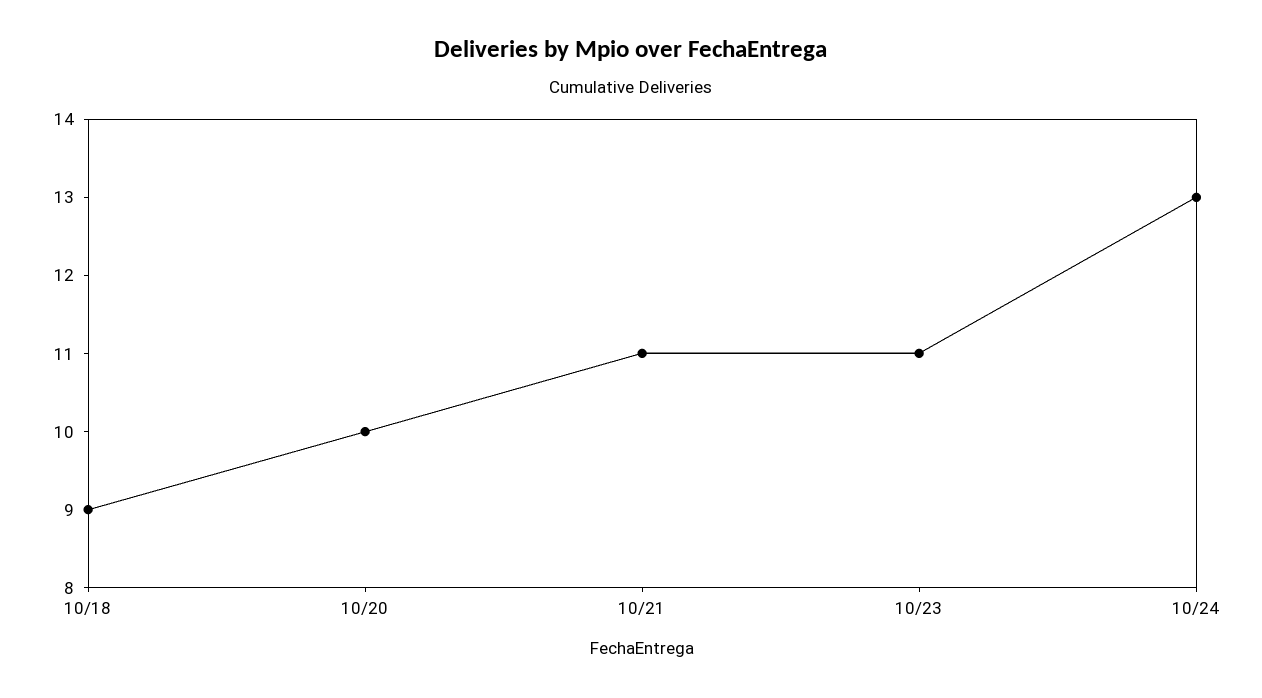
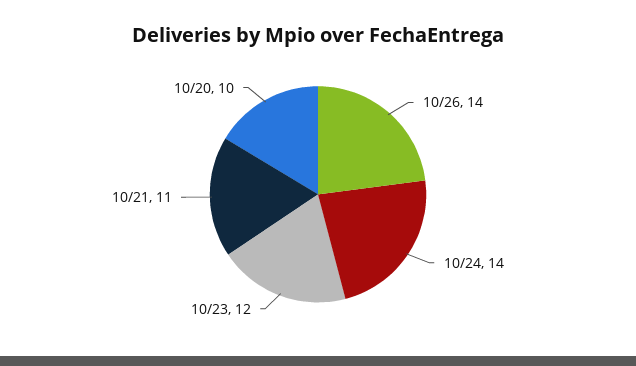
10/18: 9 -> none
10/23: 11 -> 12
10/24: 13 -> 14
10/26: none -> 14

